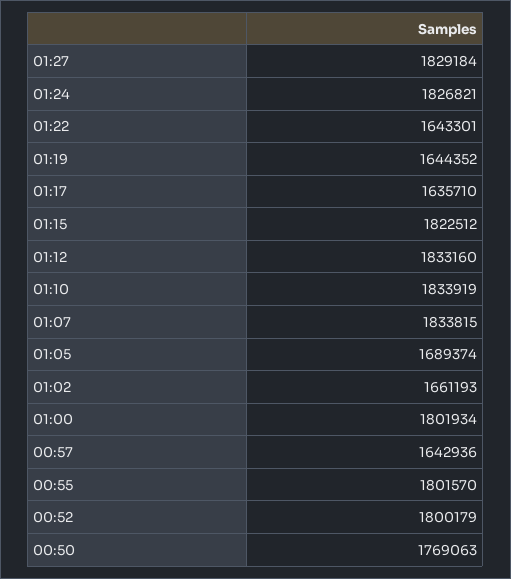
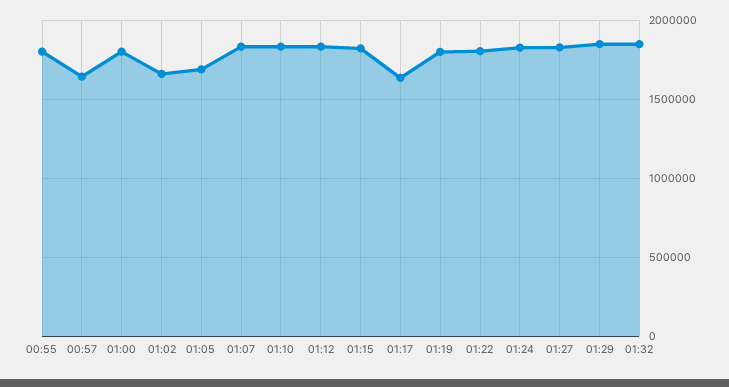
01:22: 1643301 -> 1800000
01:19: 1644352 -> 1800000
00:52: 1800179 -> none
00:50: 1769063 -> none
01:29: none -> 1850000
01:32: none -> 1850000

